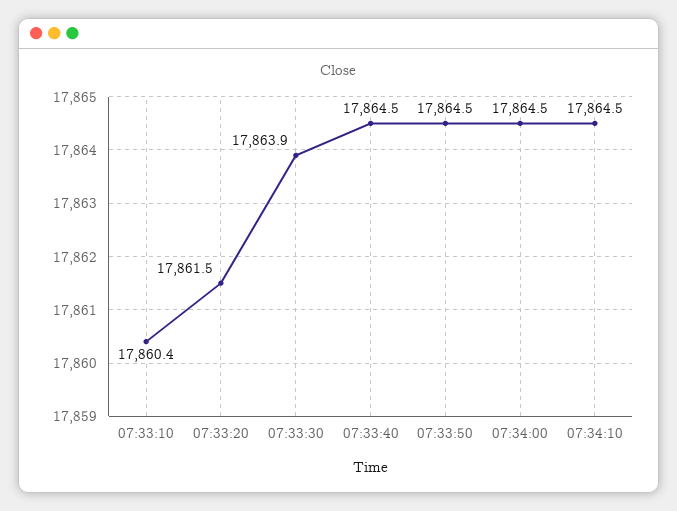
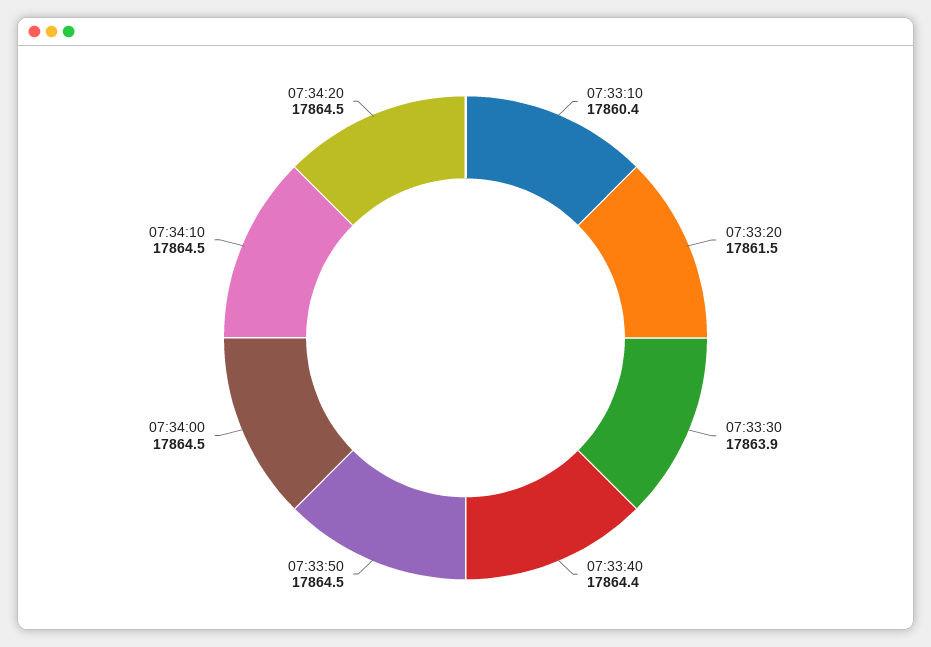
07:33:40: 17864.5 -> 17864.4
07:34:20: none -> 17864.5

